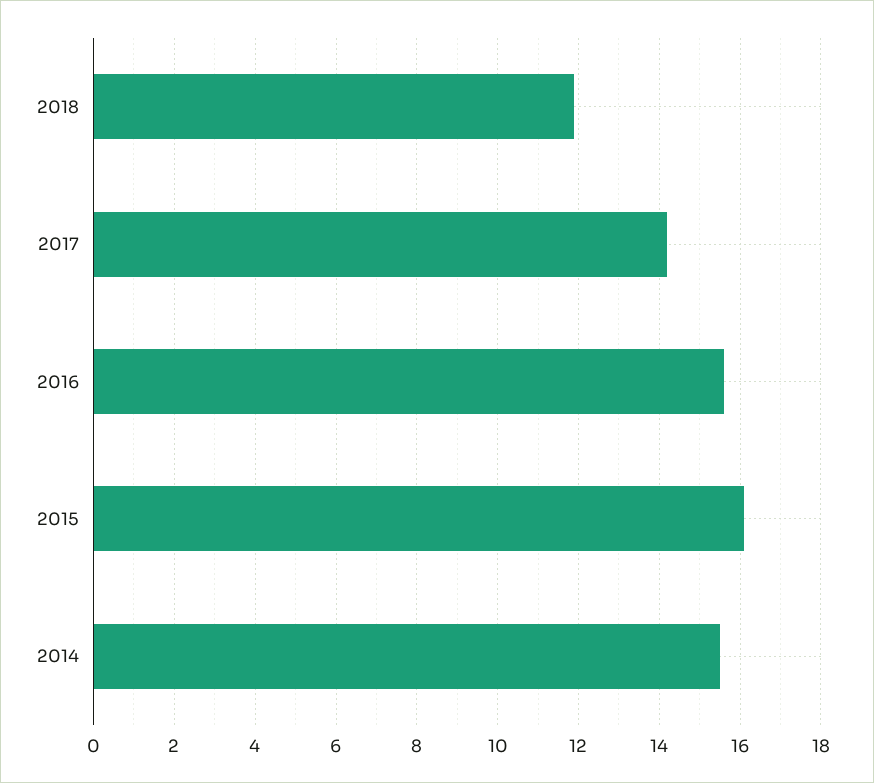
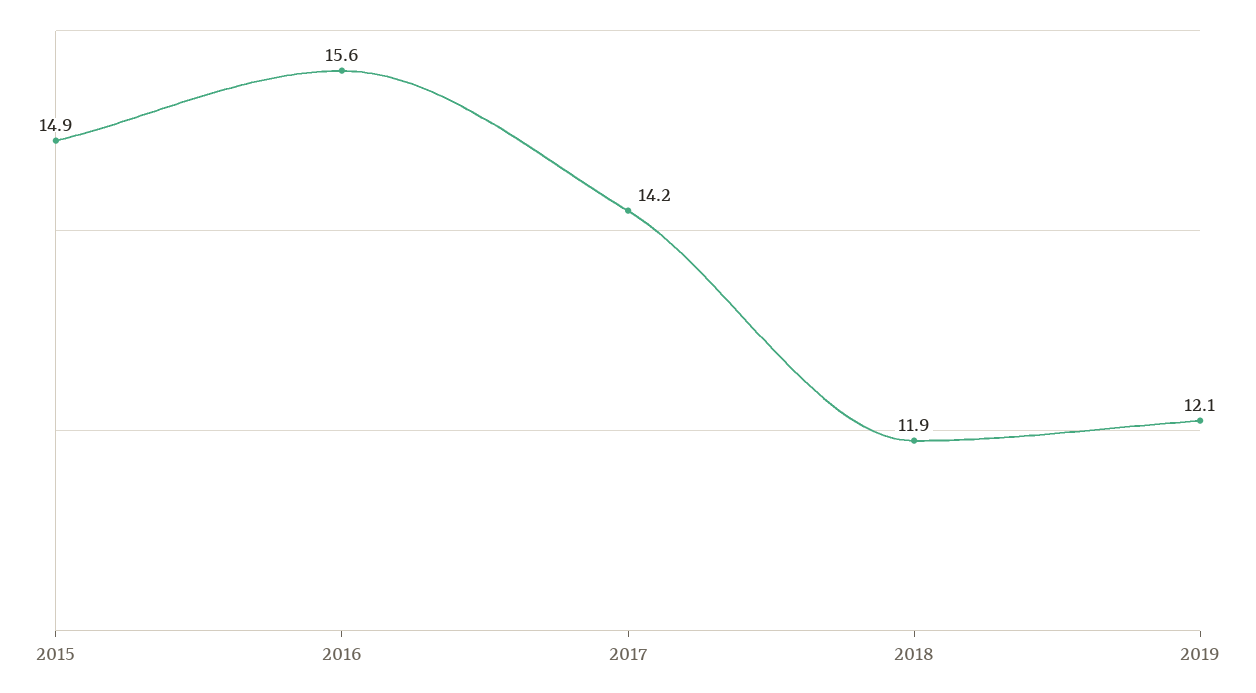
2015: 16 -> 14.9
2014: 15.5 -> none
2019: none -> 12.1

